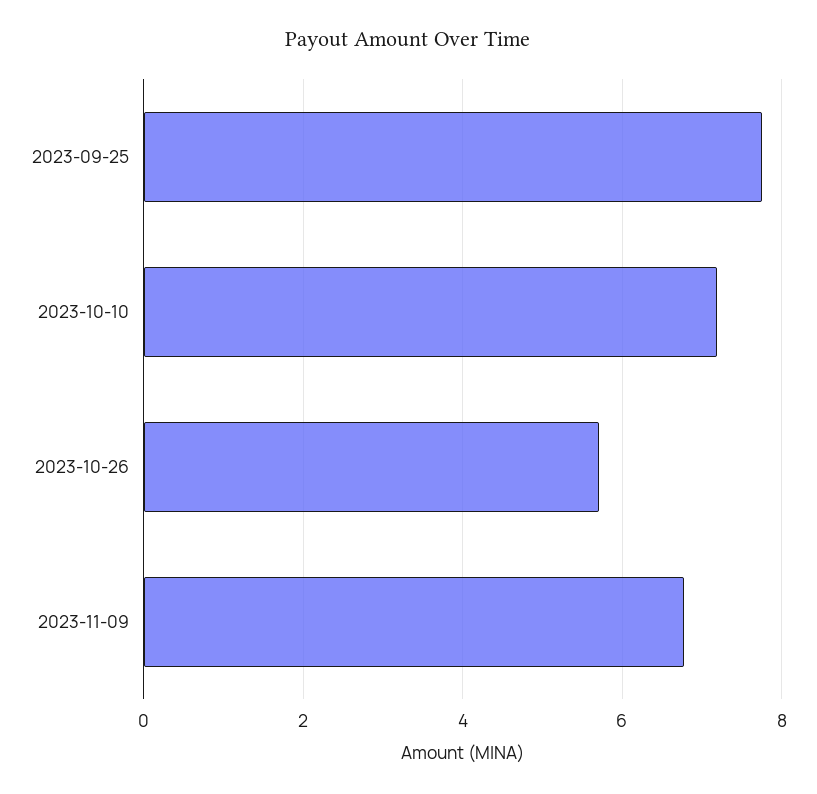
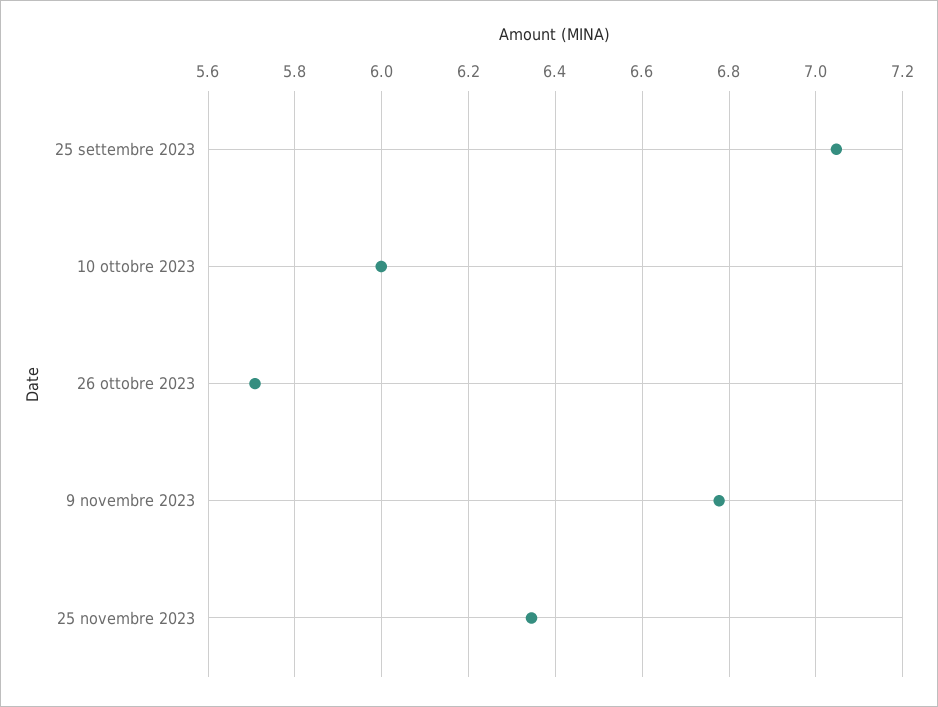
2023-09-25: 7.8 -> 7.04
2023-10-10: 7.2 -> 6
25 novembre 2023: none -> 6.34

